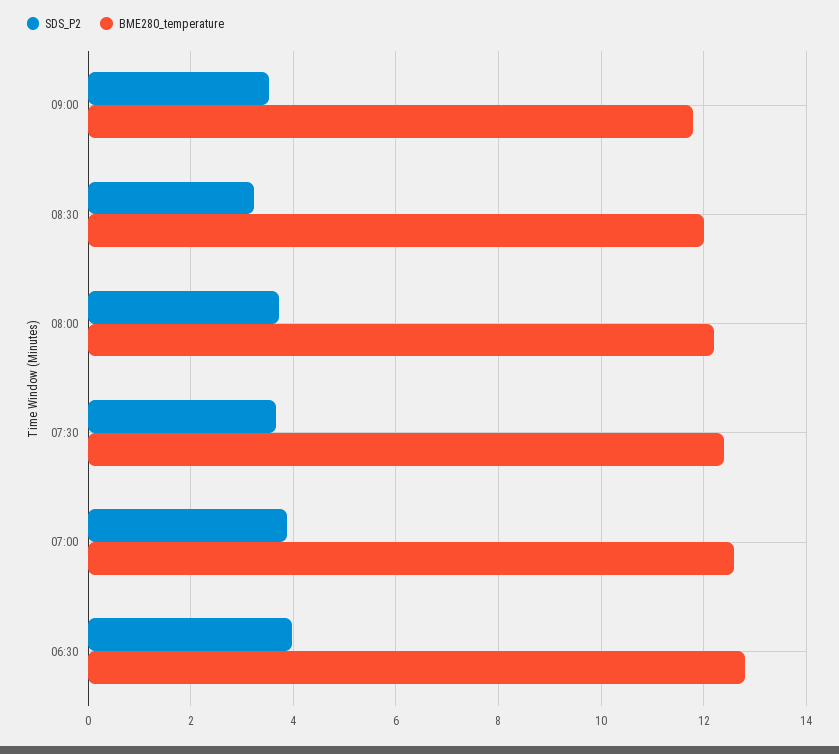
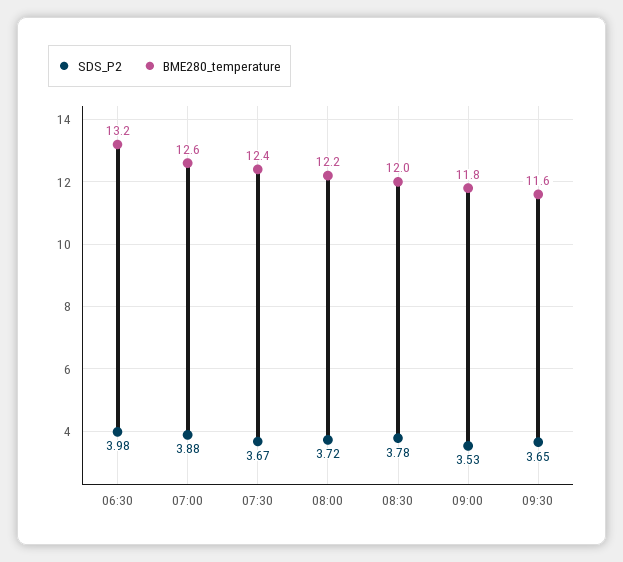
SDS_P2, 08:30: 3.2 -> 3.78
BME280_temperature, 06:30: 12.8 -> 13.2
SDS_P2, 09:30: none -> 3.65
BME280_temperature, 09:30: none -> 11.6

